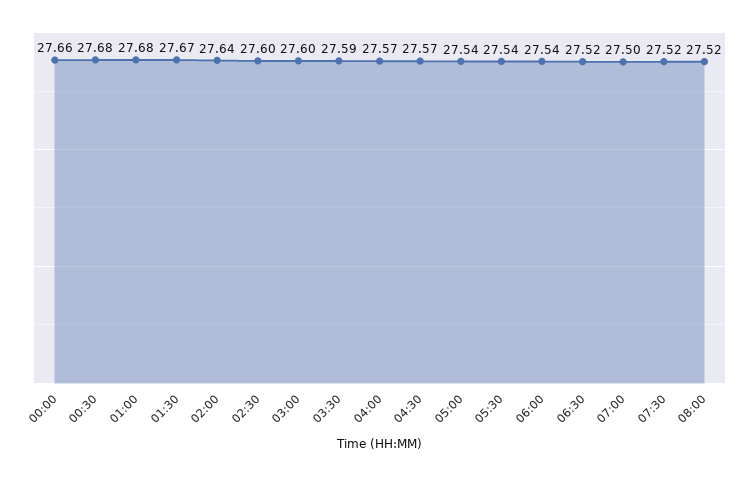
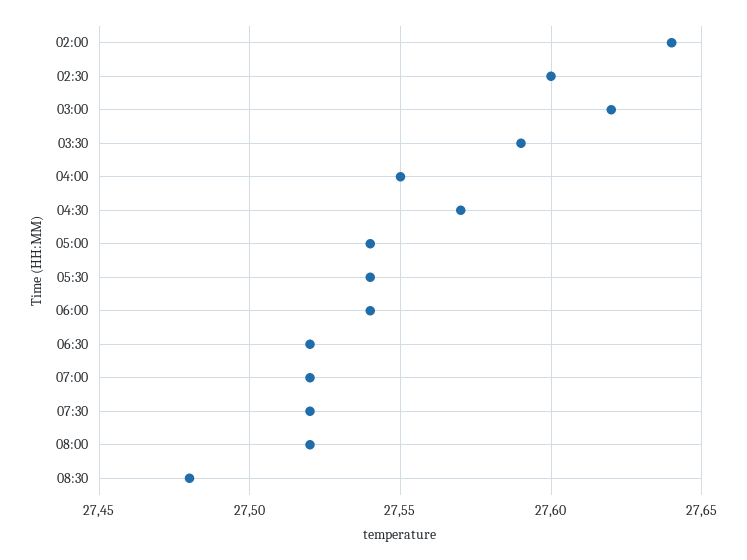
00:00: 27.66 -> none
00:30: 27.68 -> none
01:00: 27.68 -> none
01:30: 27.67 -> none
03:00: 27.6 -> 27.62
04:00: 27.57 -> 27.55
07:00: 27.5 -> 27.52
08:30: none -> 27.48

